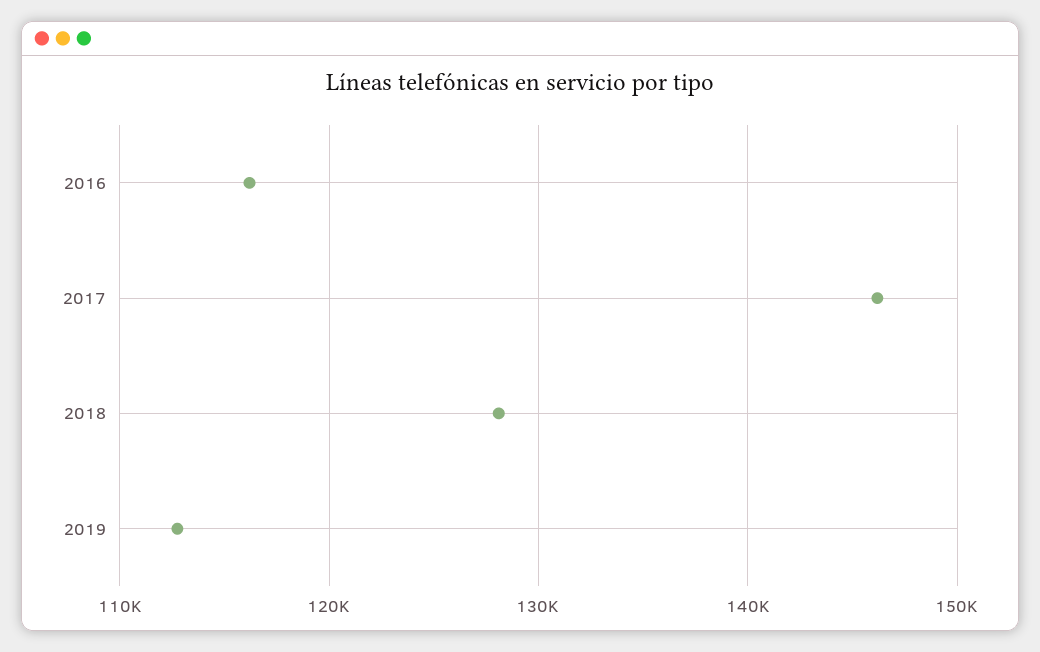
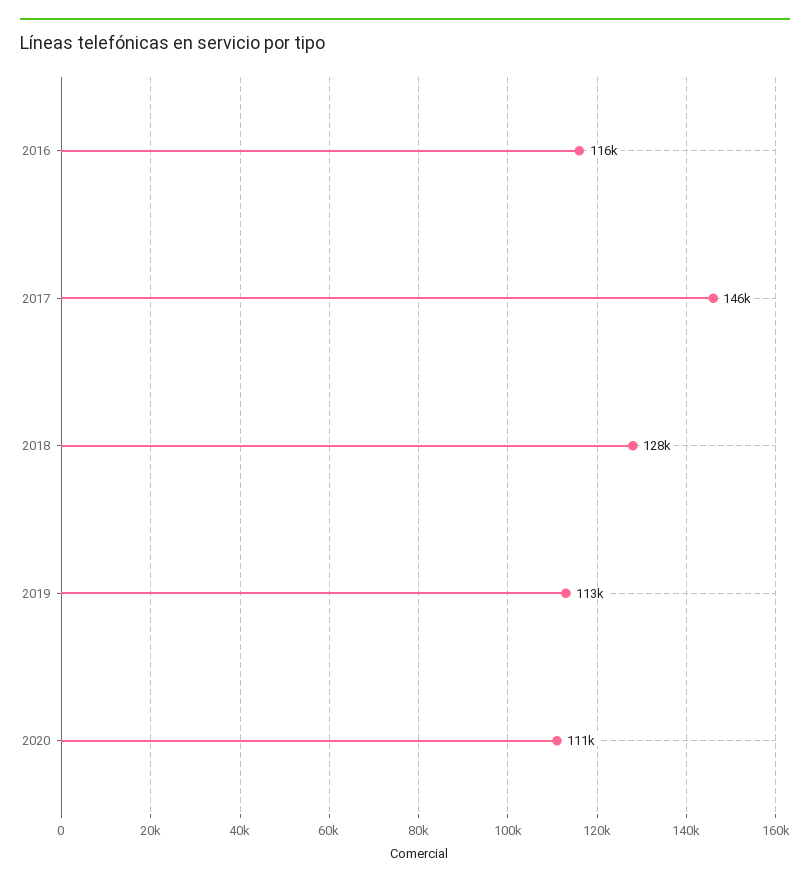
2020: none -> 111000

